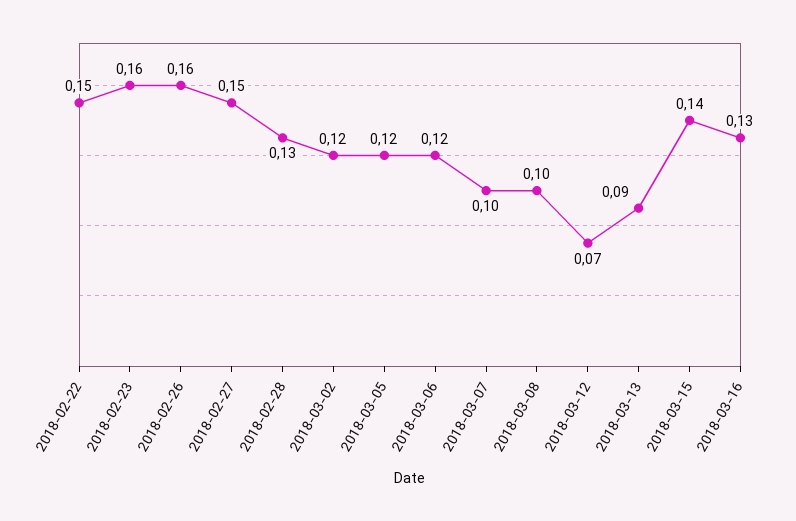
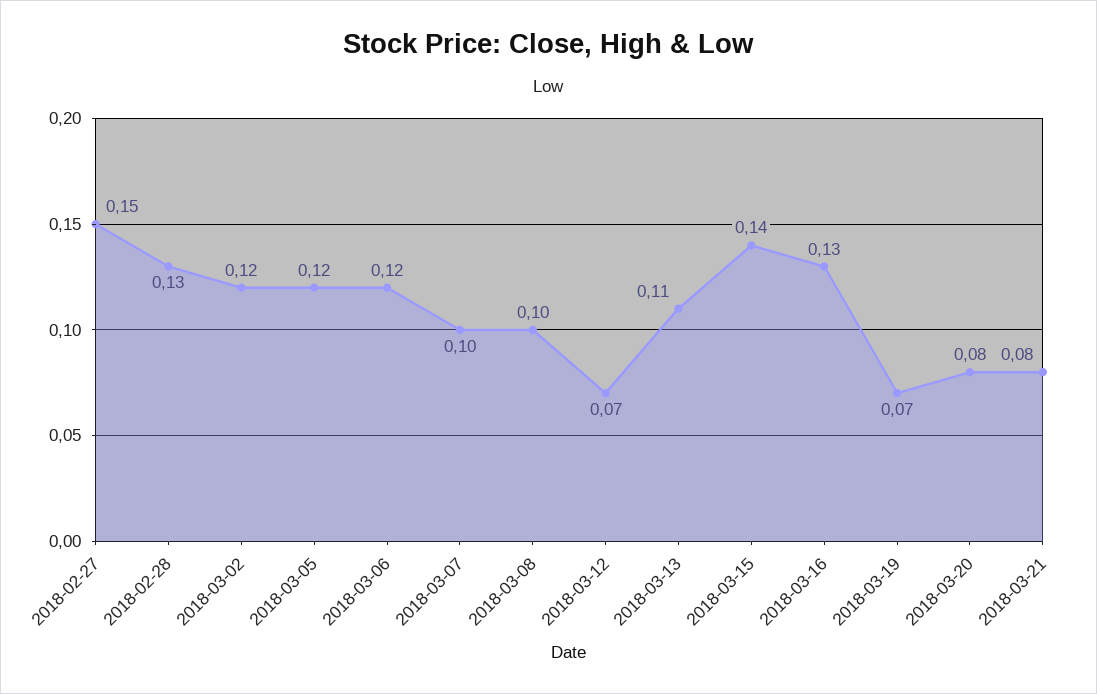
2018-02-22: 0.15 -> none
2018-02-23: 0.16 -> none
2018-02-26: 0.16 -> none
2018-03-13: 0.09 -> 0.11
2018-03-19: none -> 0.07
2018-03-20: none -> 0.08
2018-03-21: none -> 0.08

